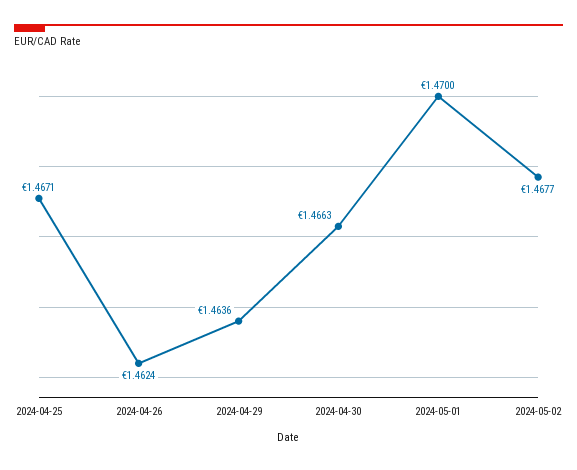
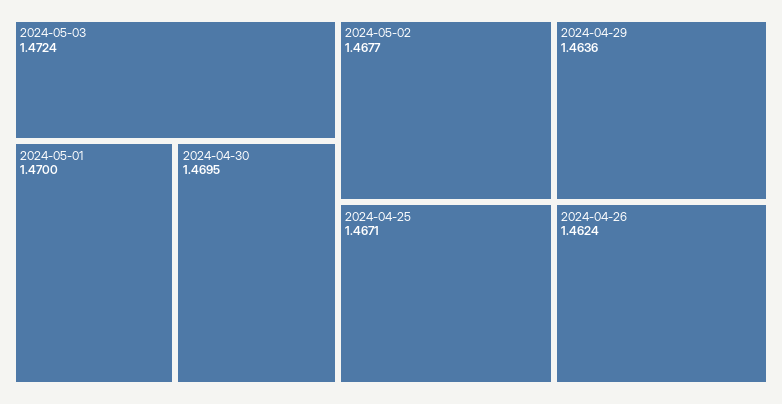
2024-04-30: 1.4663 -> 1.4695
2024-05-03: none -> 1.4724

